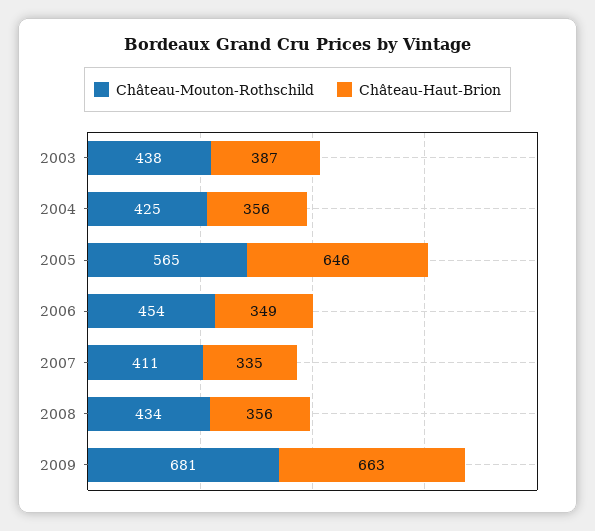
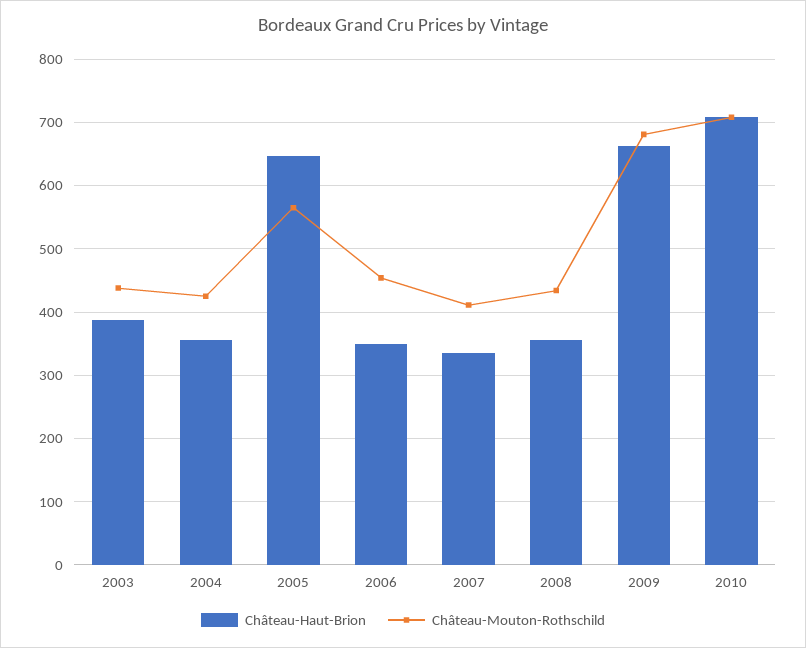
Château-Haut-Brion, 2010: none -> 710
Château-Mouton-Rothschild, 2010: none -> 710

